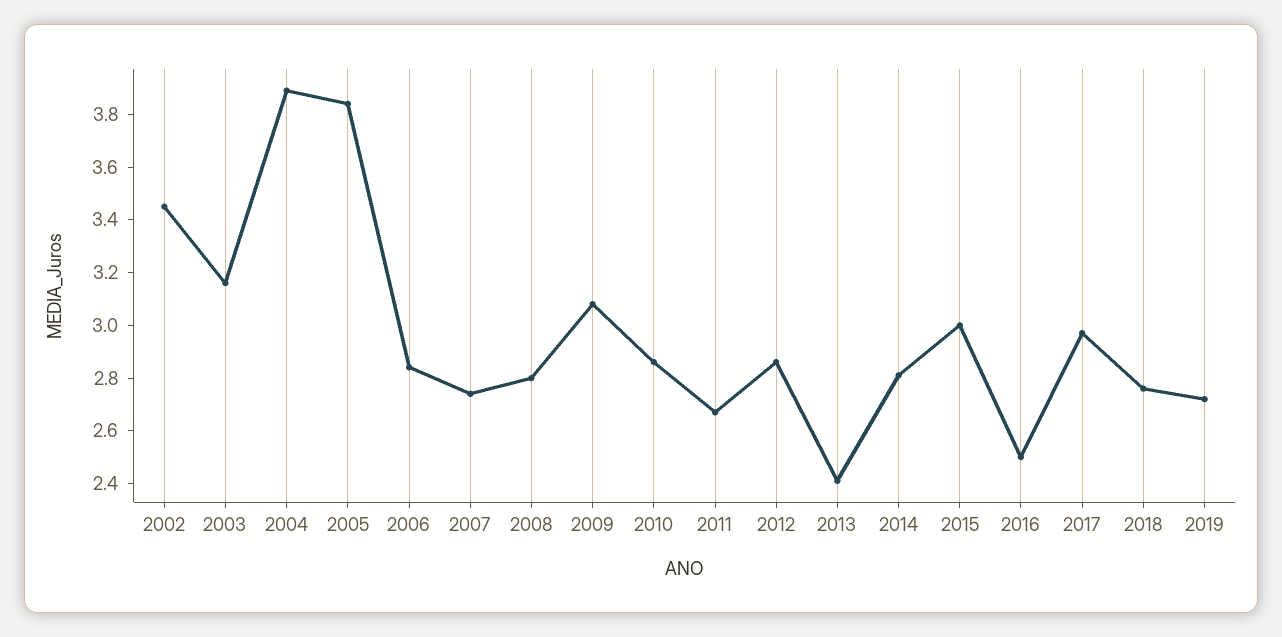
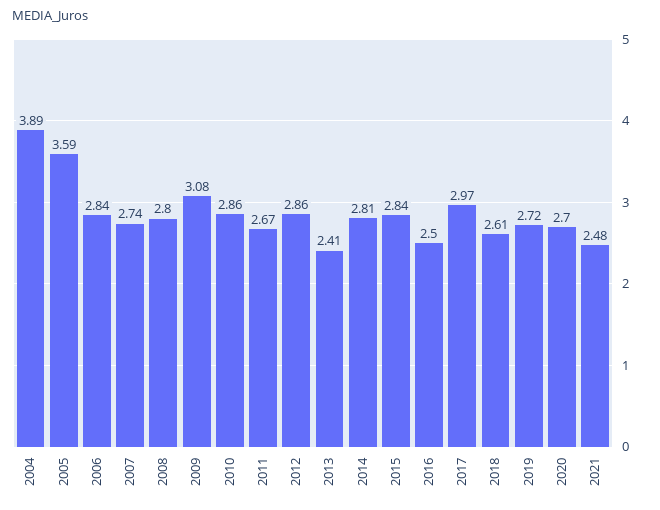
2002: 3.45 -> none
2003: 3.15 -> none
2005: 3.85 -> 3.59
2015: 3 -> 2.84
2018: 2.75 -> 2.61
2020: none -> 2.7
2021: none -> 2.48

